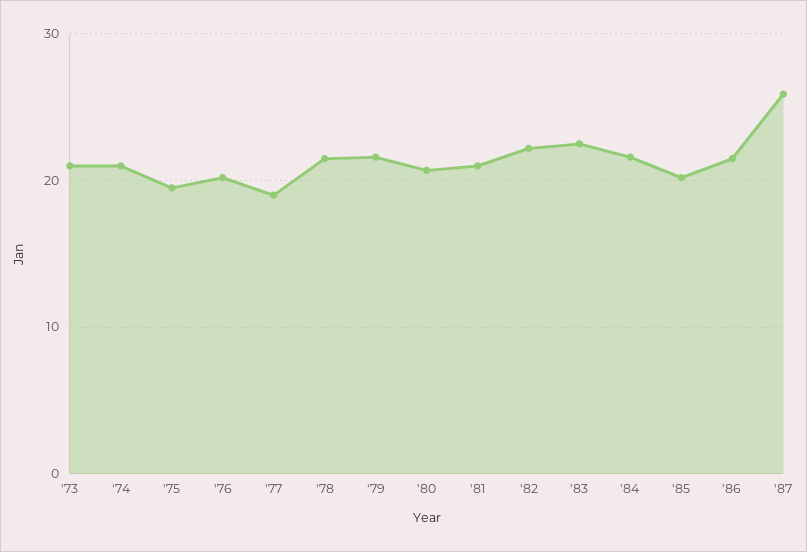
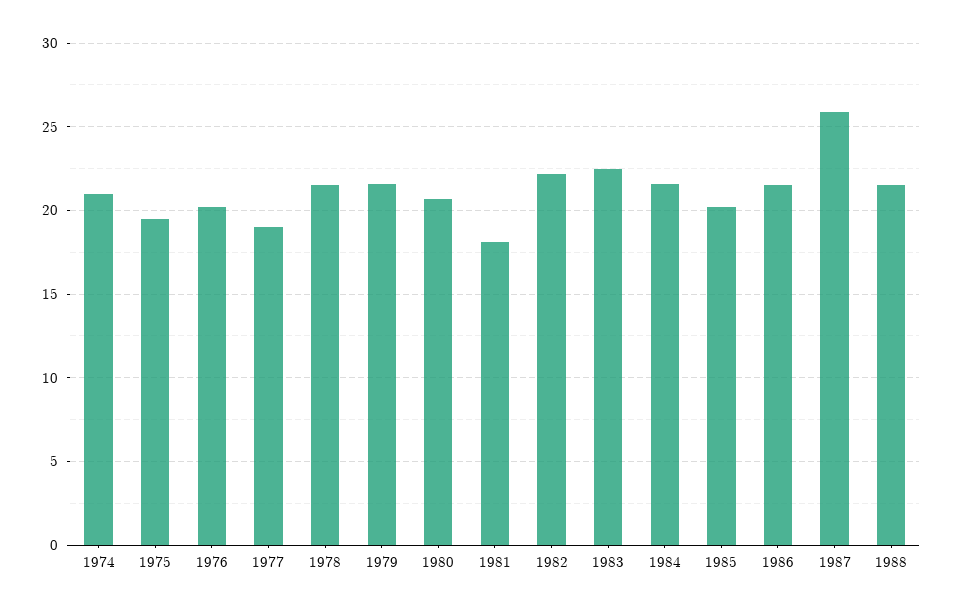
'73: 21 -> none
'81: 21 -> 18
1988: none -> 21.5

